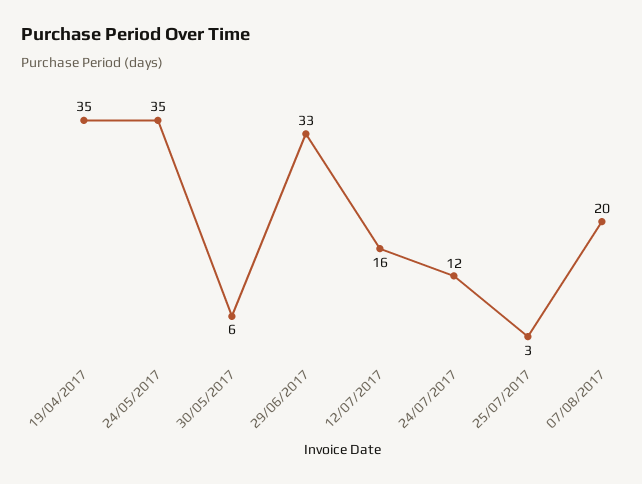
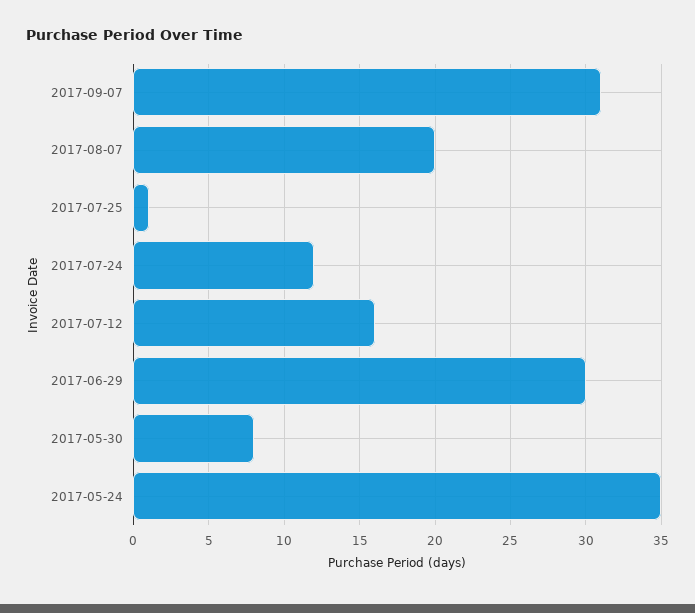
19/04/2017: 35 -> none
30/05/2017: 6 -> 8
29/06/2017: 33 -> 30
25/07/2017: 3 -> 1
2017-09-07: none -> 31

